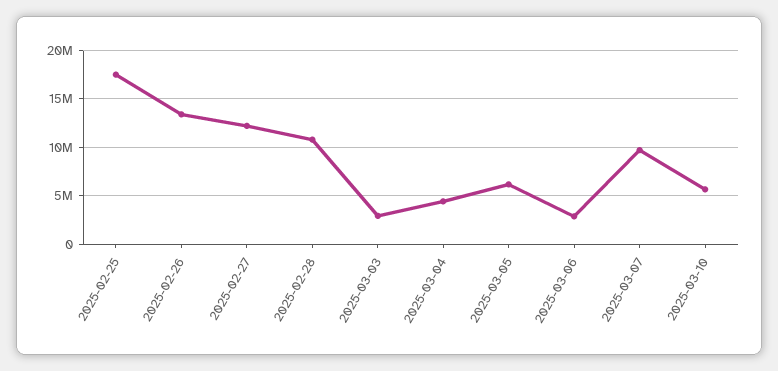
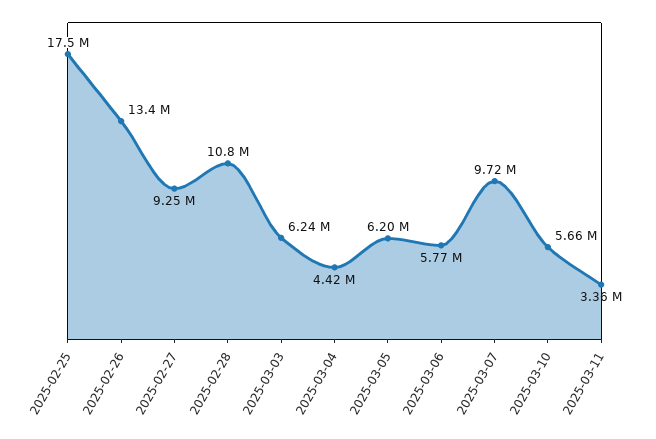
2025-02-27: 12000000 -> 9250000
2025-03-03: 3000000 -> 6240000
2025-03-06: 3000000 -> 5770000
2025-03-11: none -> 3360000

